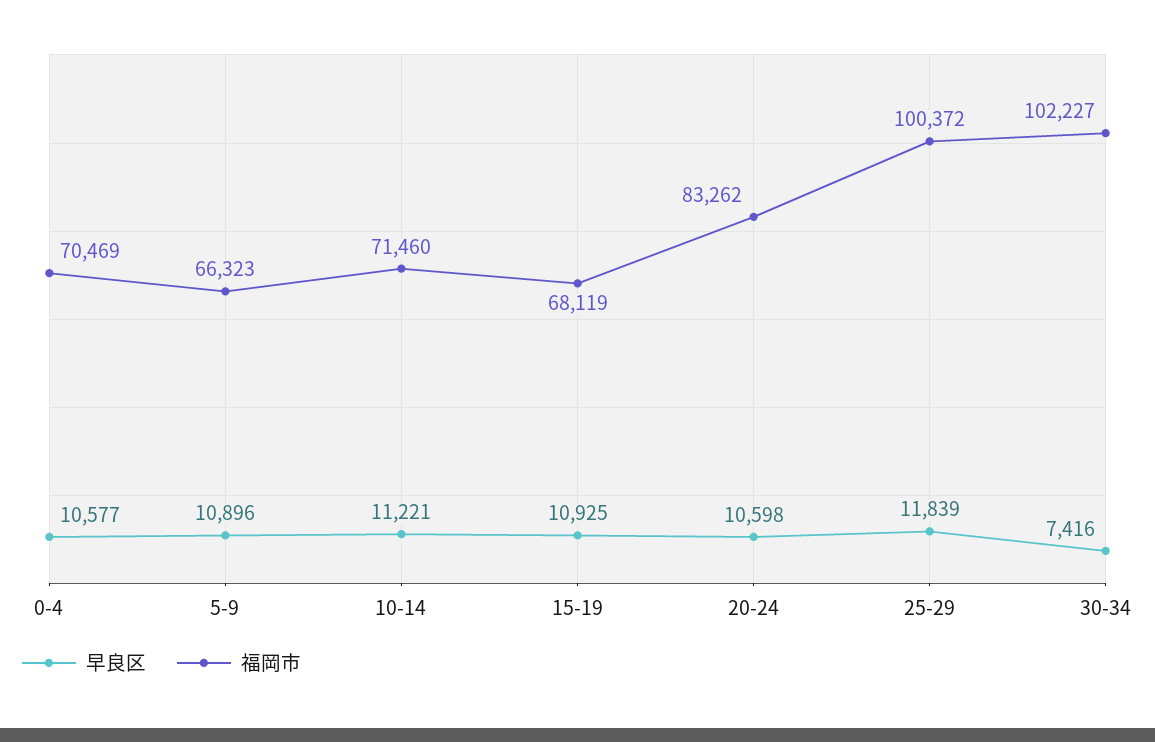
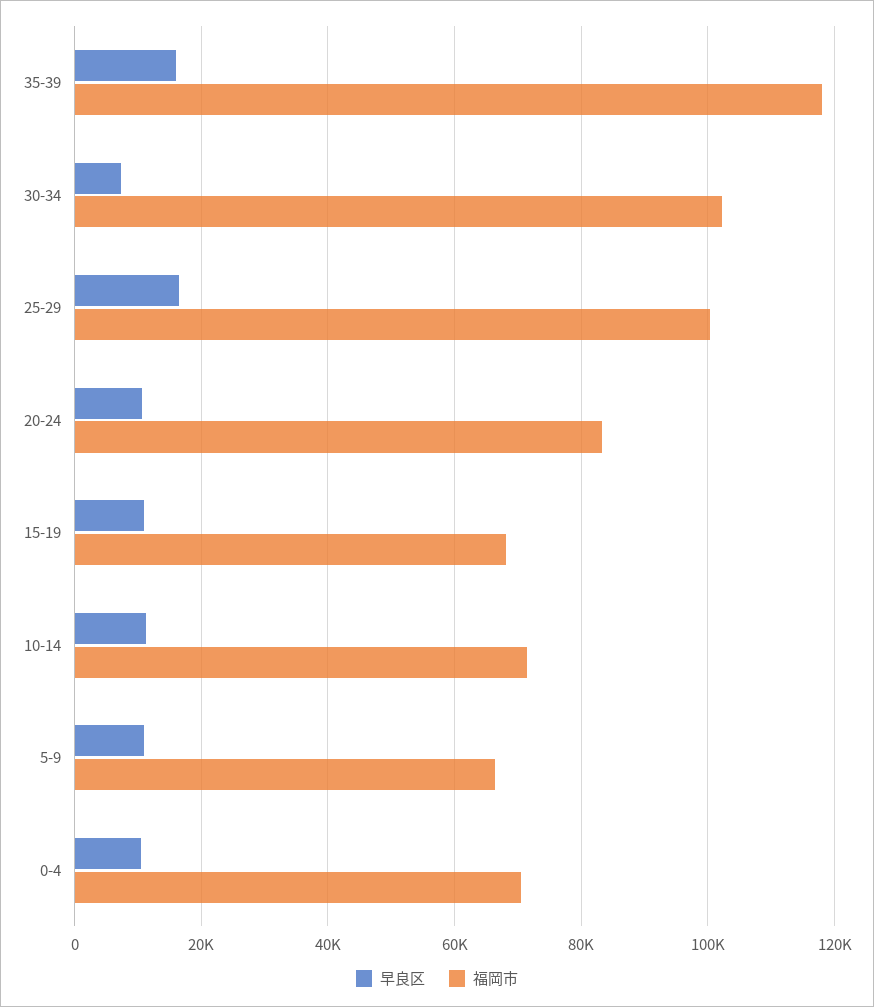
早良区, 25-29: 11839 -> 16000
早良区, 35-39: none -> 16000
福岡市, 35-39: none -> 118000

